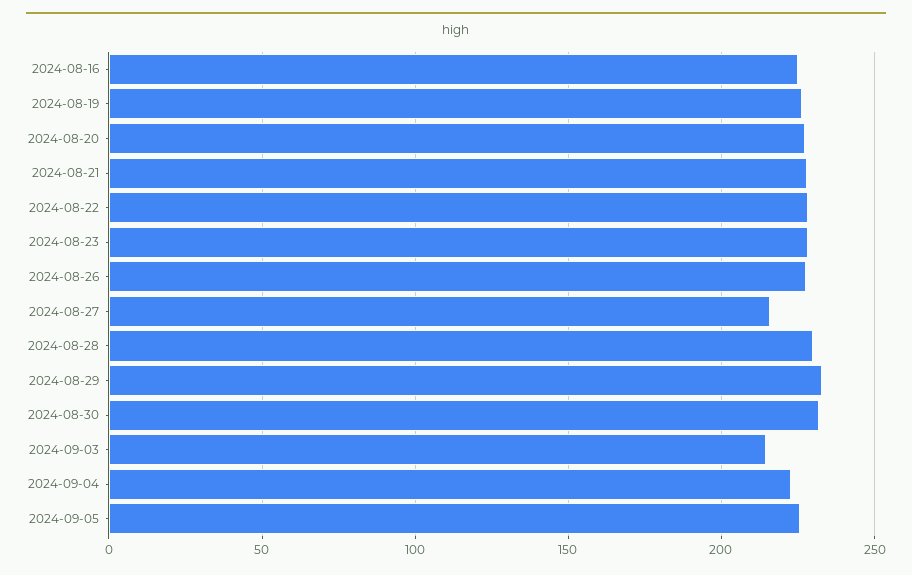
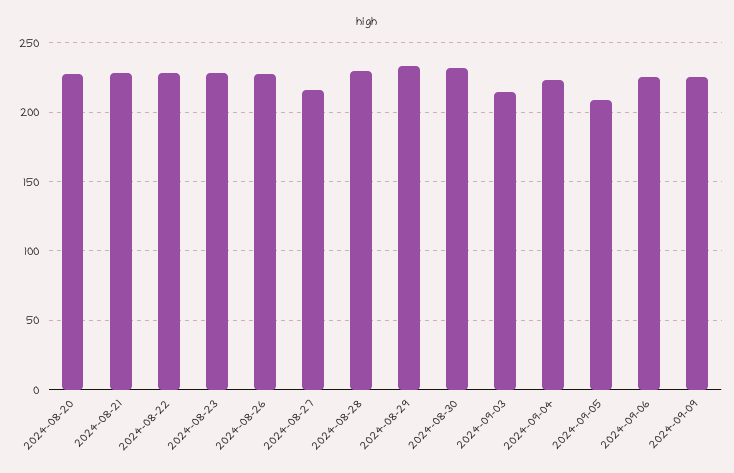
2024-08-16: 225 -> none
2024-08-19: 225 -> none
2024-09-05: 225 -> 210
2024-09-06: none -> 225
2024-09-09: none -> 225

